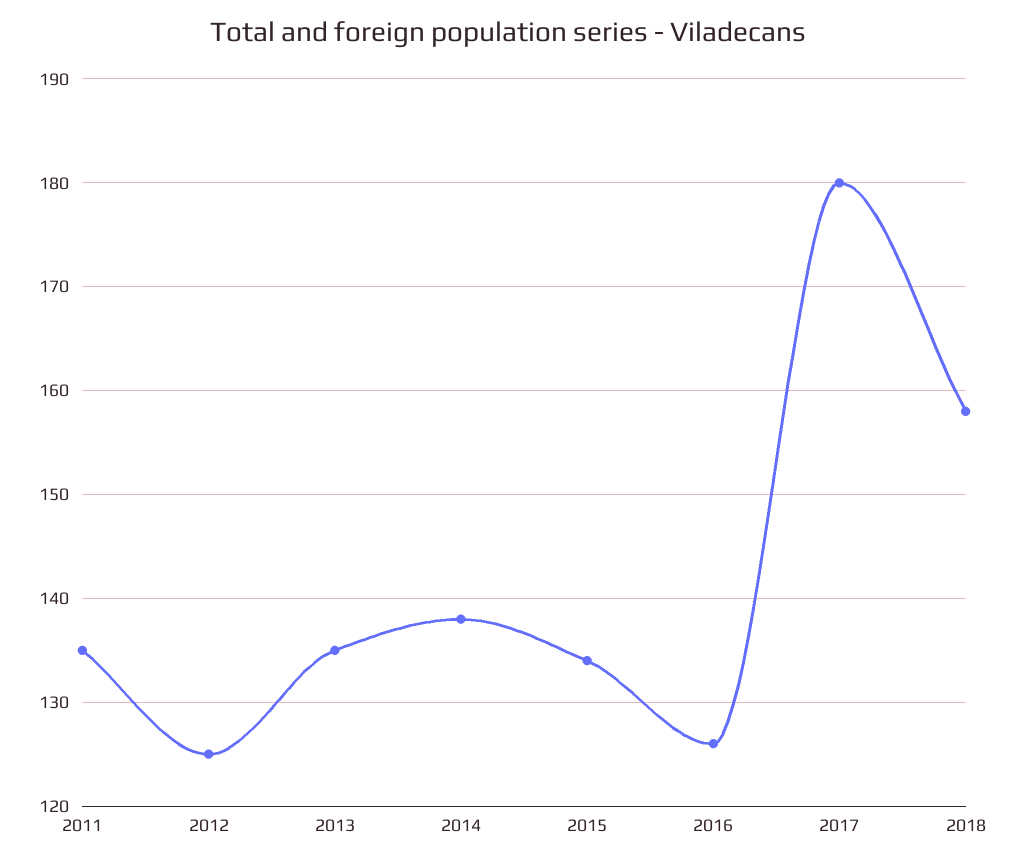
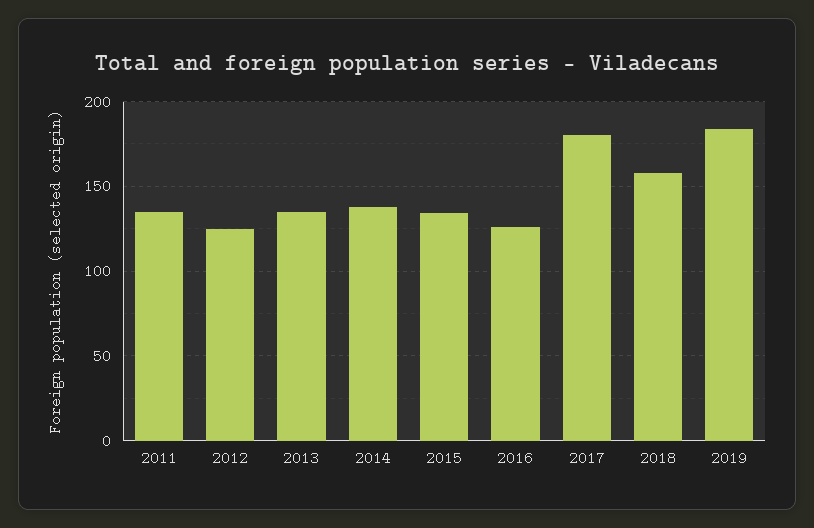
2019: none -> 185

